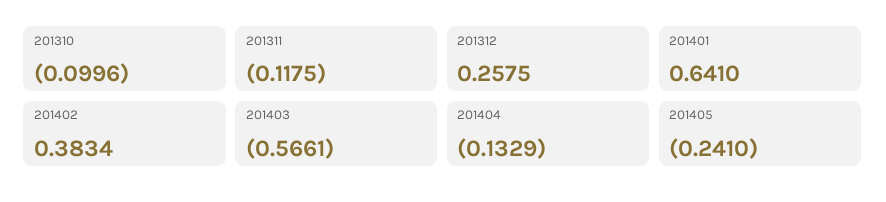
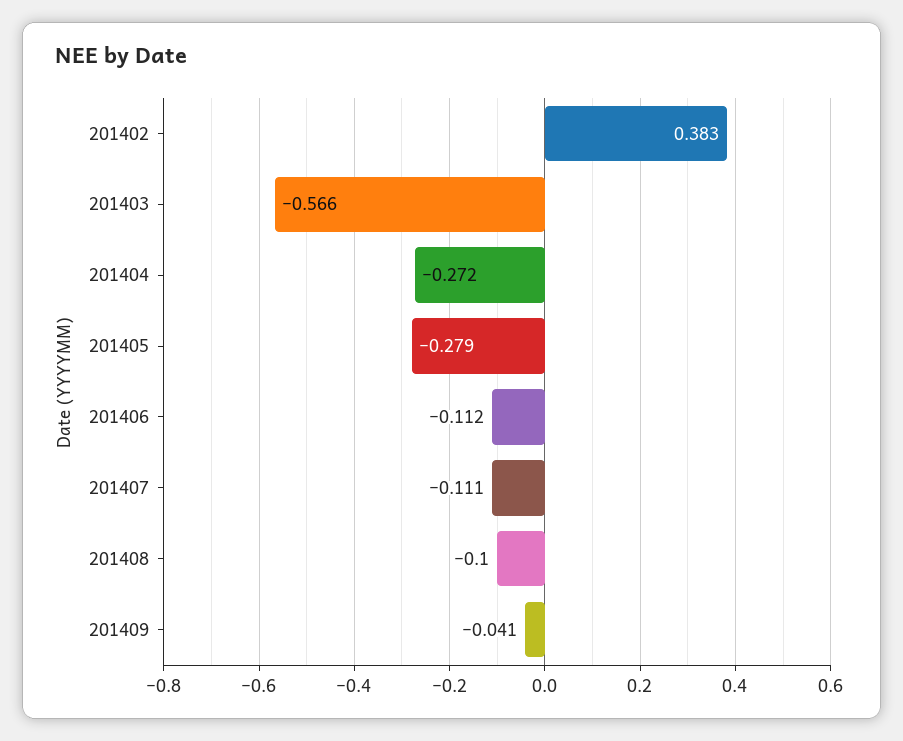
201310: -0.0996 -> none
201311: -0.1175 -> none
201312: 0.2575 -> none
201401: 0.641 -> none
201404: -0.1329 -> -0.272
201405: -0.241 -> -0.279
201406: none -> -0.112
201407: none -> -0.111
201408: none -> -0.1
201409: none -> -0.041

